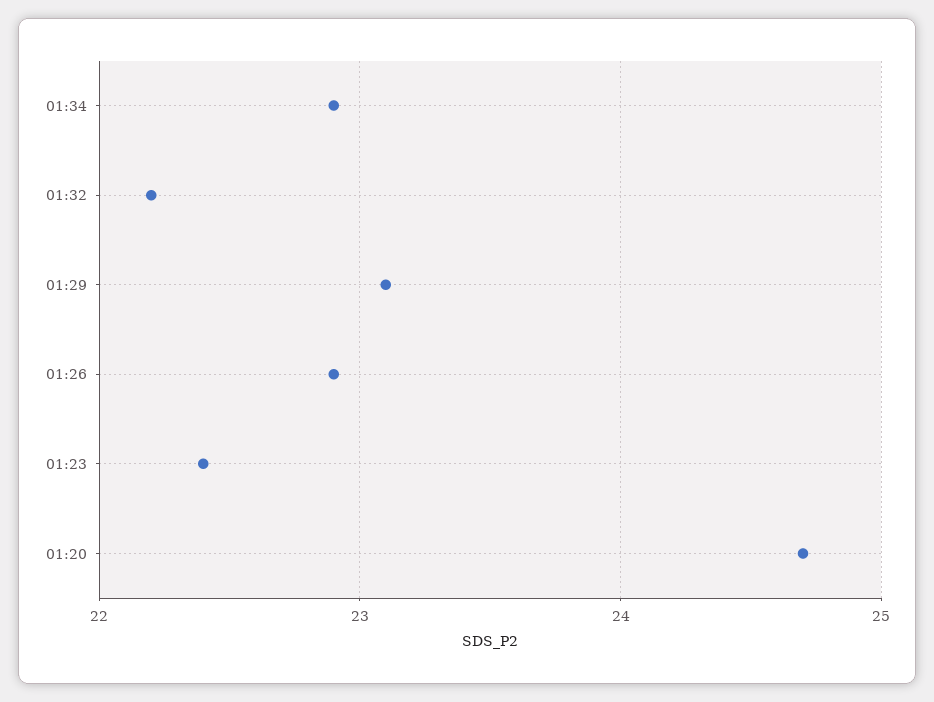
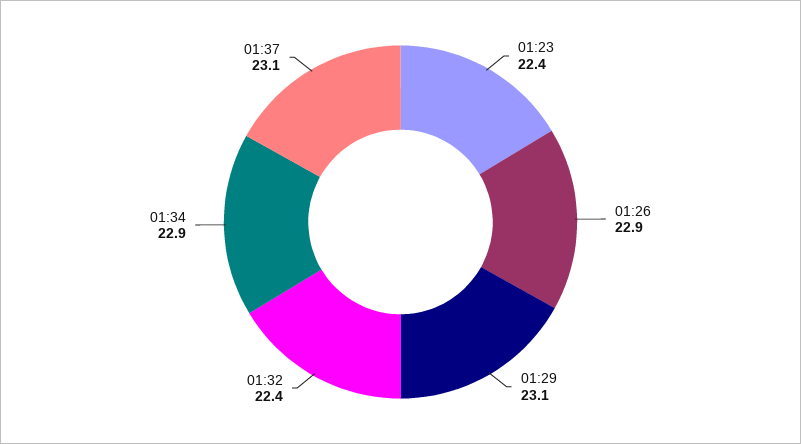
01:32: 22.2 -> 22.4
01:20: 24.7 -> none
01:37: none -> 23.1

